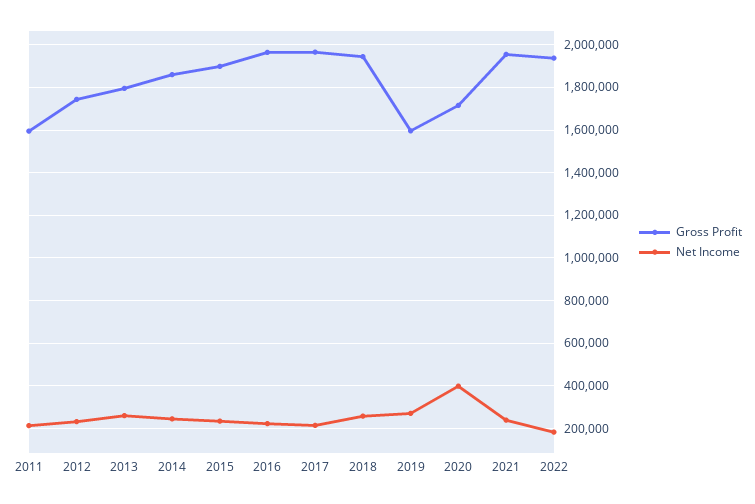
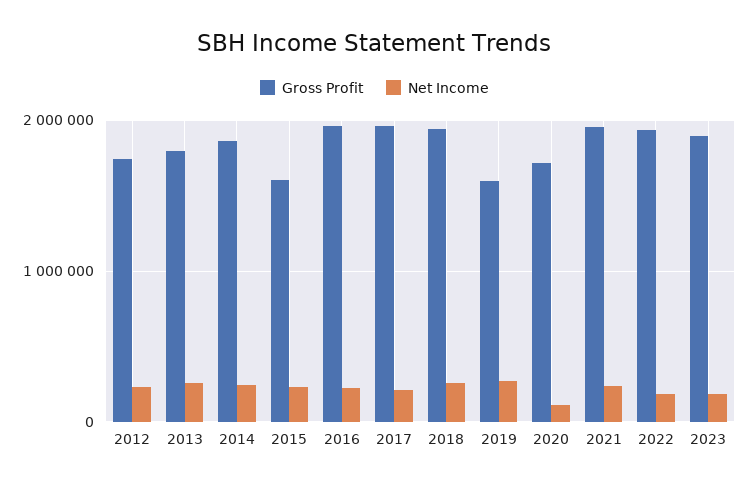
Gross Profit, 2011: 1600000 -> none
Net Income, 2011: 200000 -> none
Gross Profit, 2015: 1900000 -> 1600000
Net Income, 2020: 400000 -> 100000
Gross Profit, 2023: none -> 1900000
Net Income, 2023: none -> 200000

